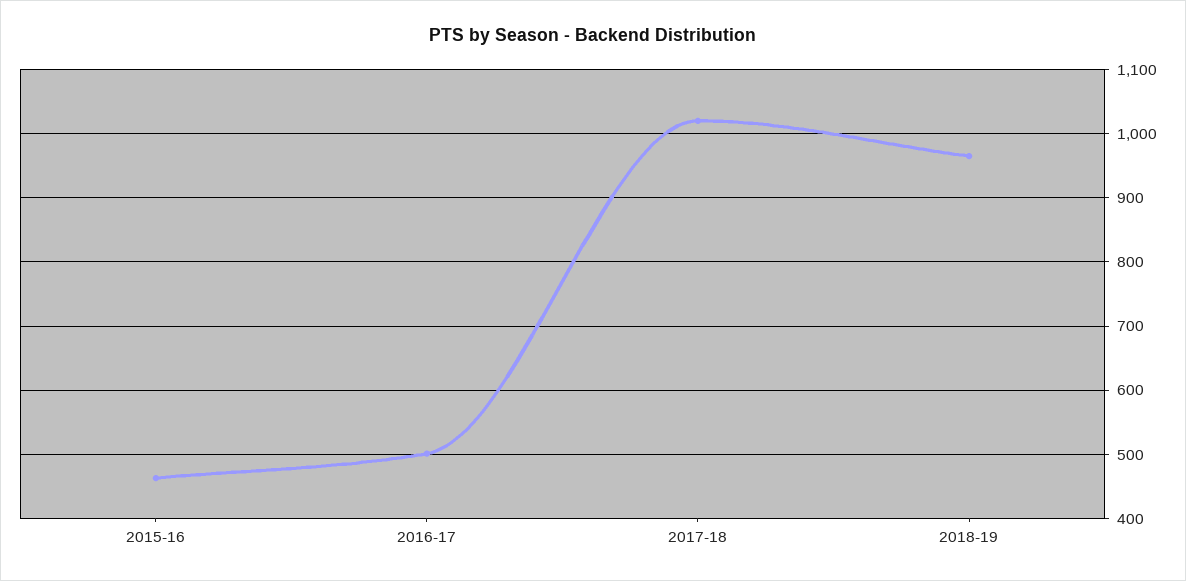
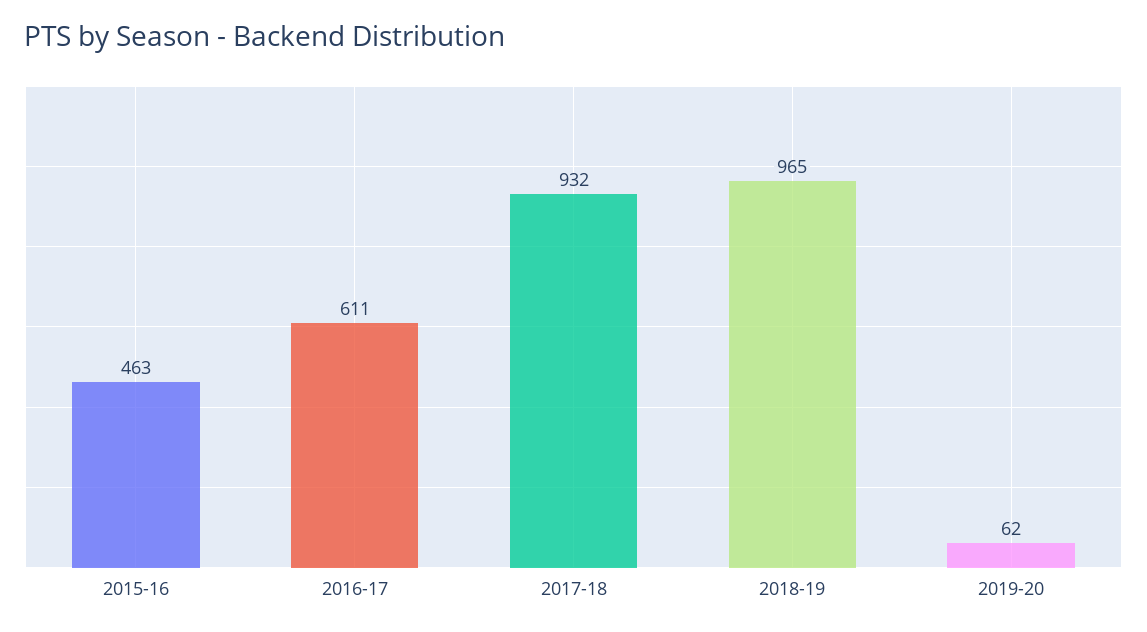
2016-17: 500 -> 611
2017-18: 1020 -> 932
2019-20: none -> 62

